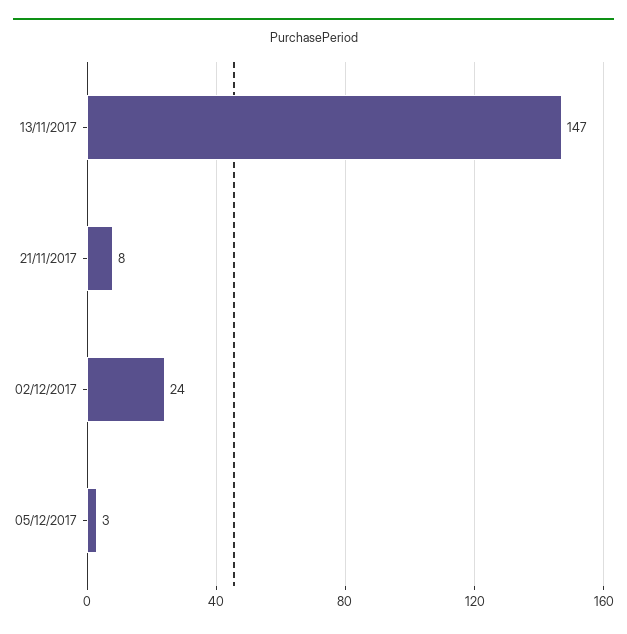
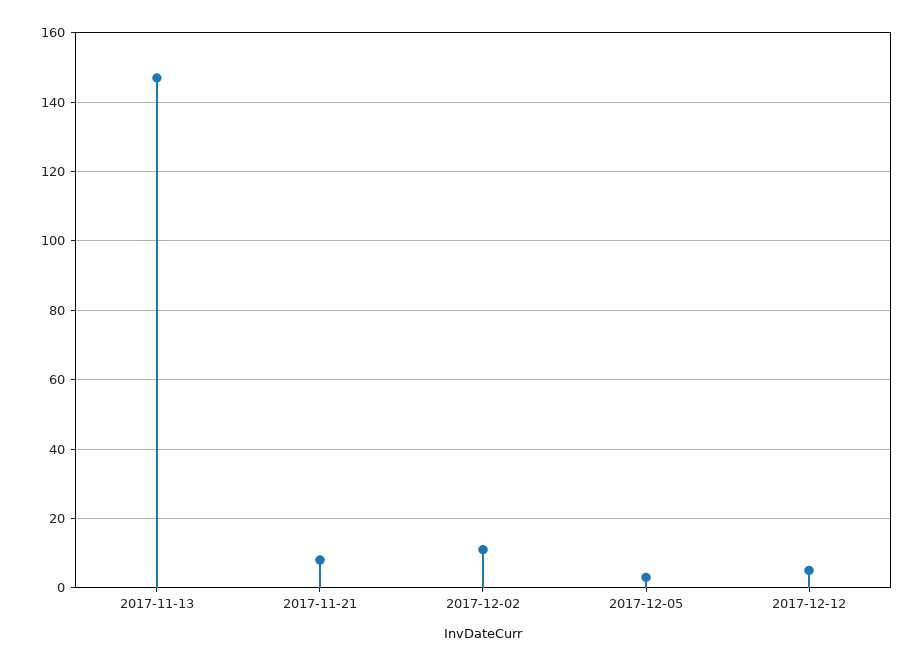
02/12/2017: 24 -> 10
2017-12-12: none -> 5

